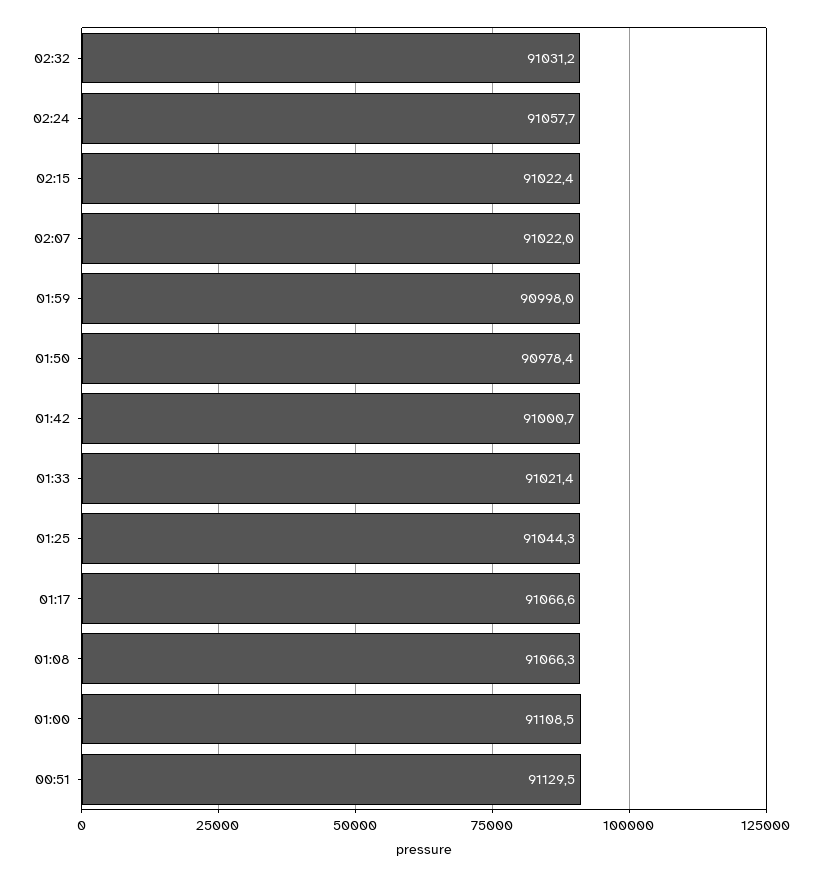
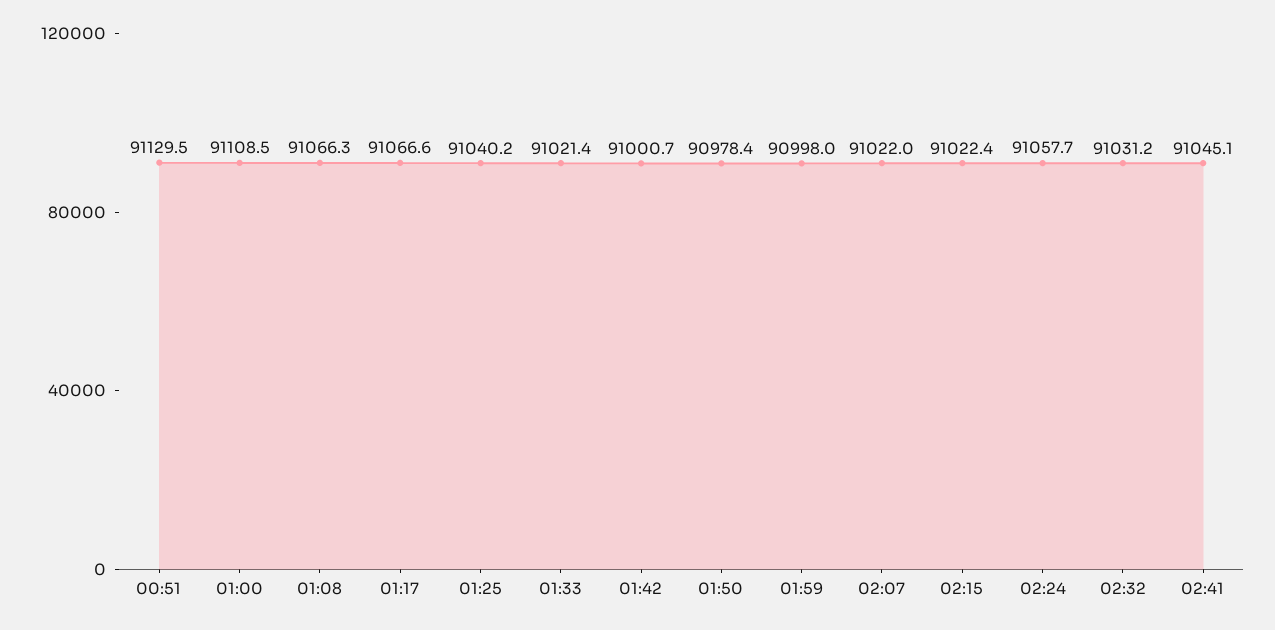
01:25: 91044.3 -> 91040.2
02:41: none -> 91045.1

